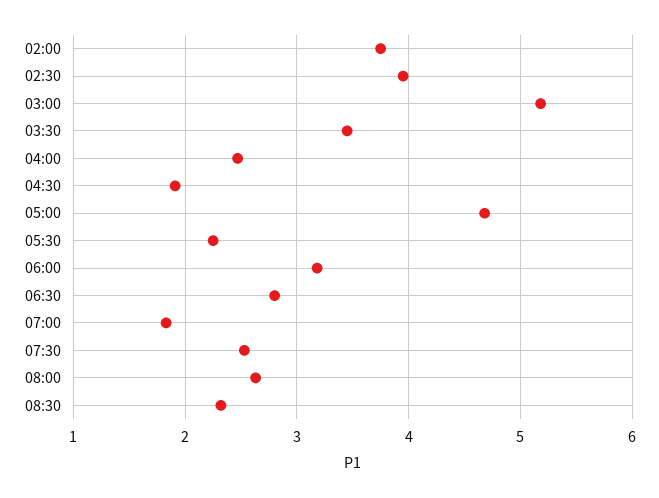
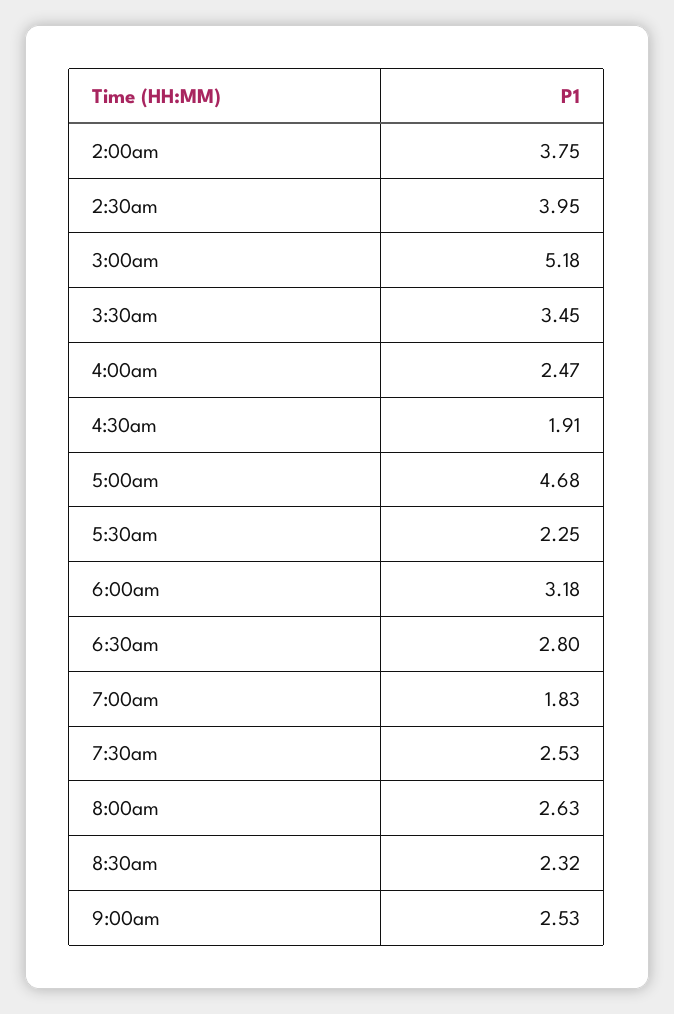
9:00am: none -> 2.53

